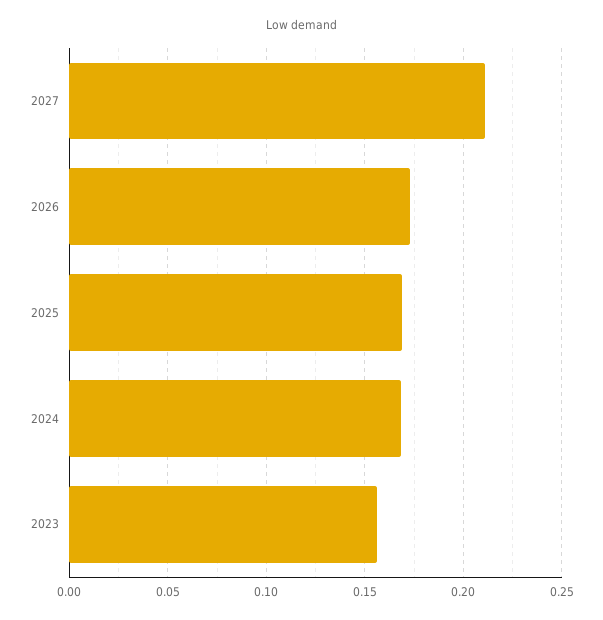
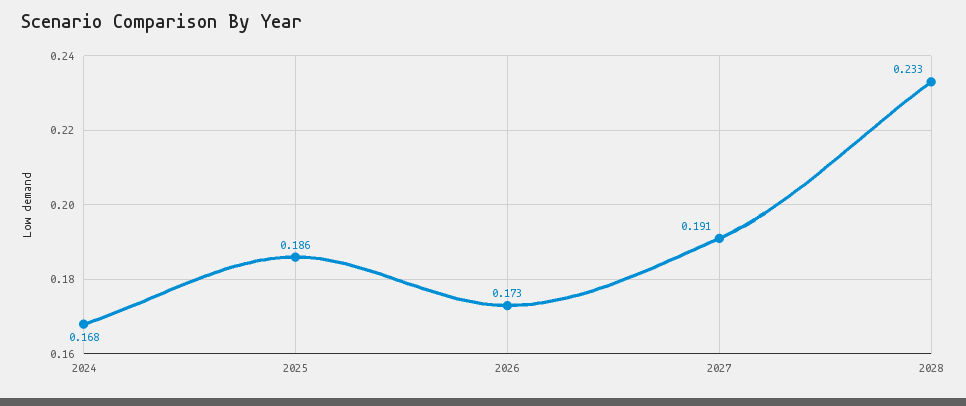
2027: 0.21 -> 0.191
2025: 0.17 -> 0.186
2023: 0.155 -> none
2028: none -> 0.233

